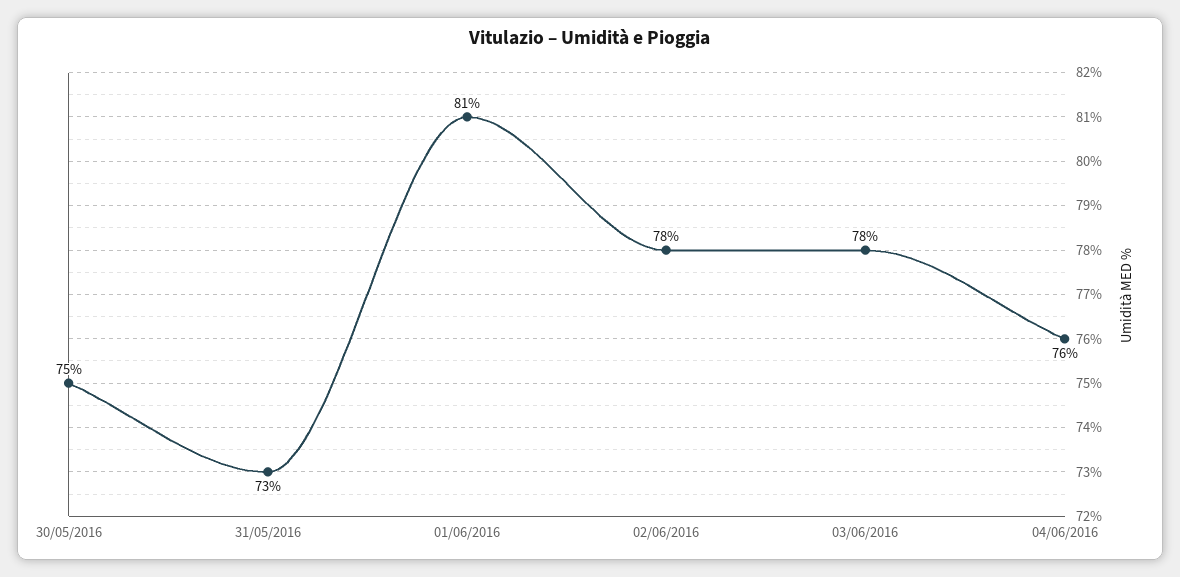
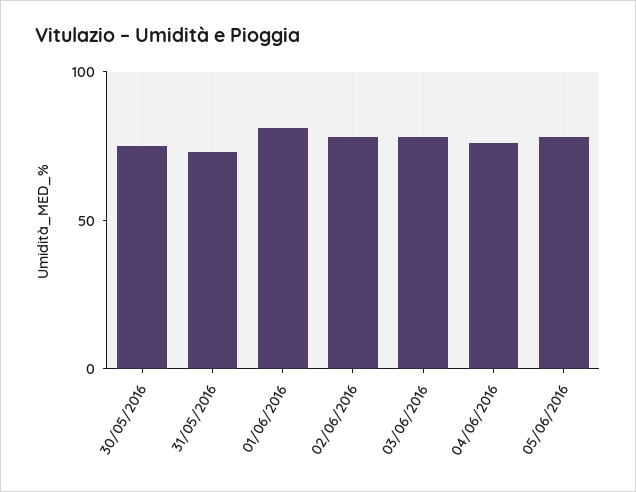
05/06/2016: none -> 80

